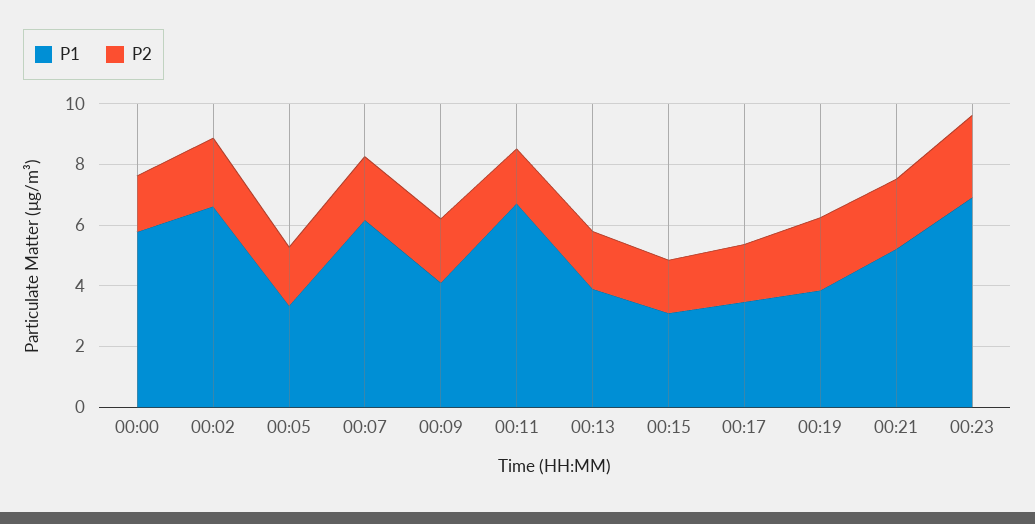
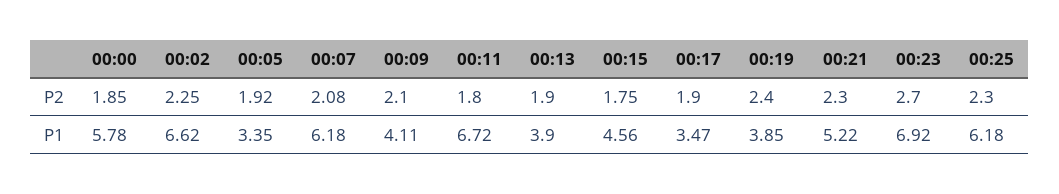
P1, 00:15: 3 -> 4.56
P2, 00:25: none -> 2.3
P1, 00:25: none -> 6.18

